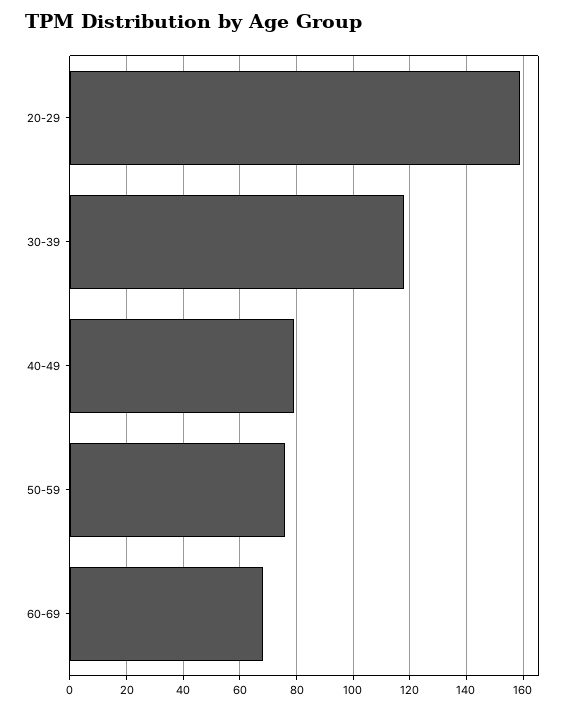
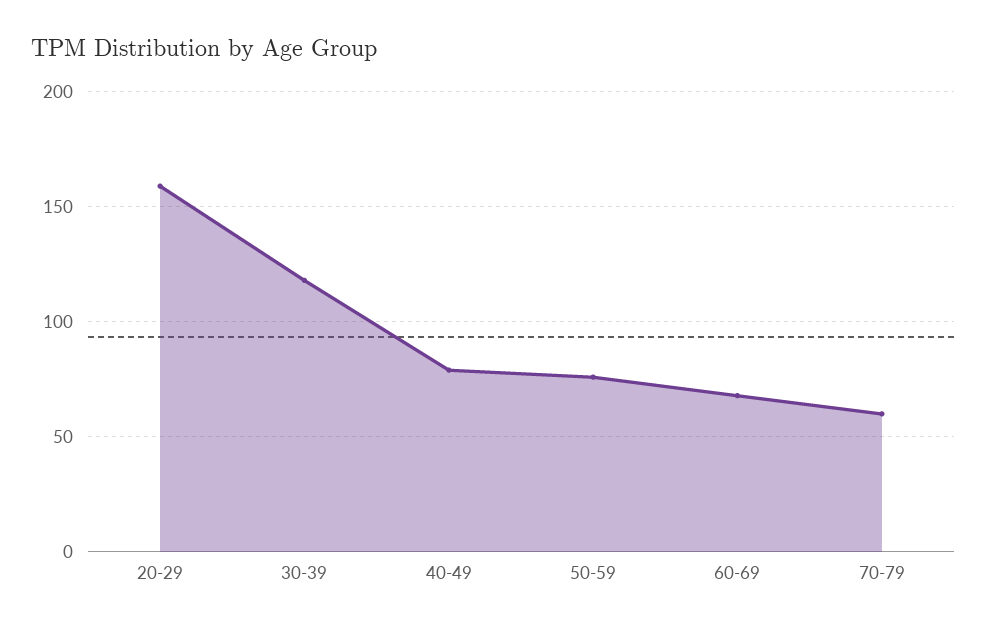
70-79: none -> 60

